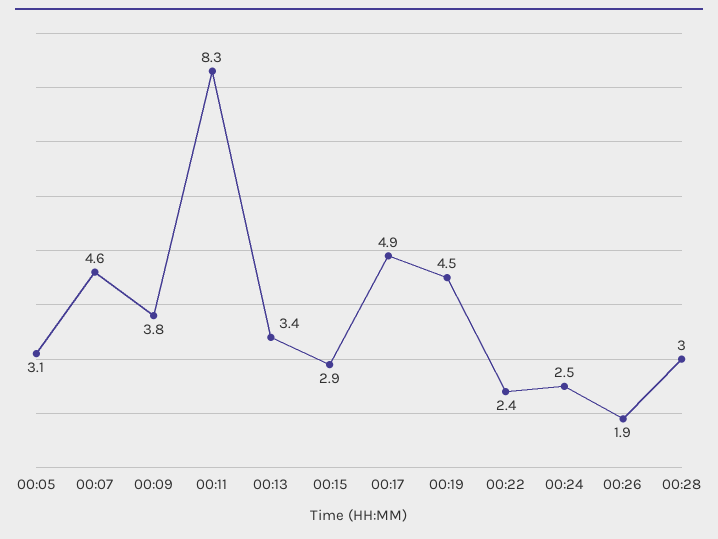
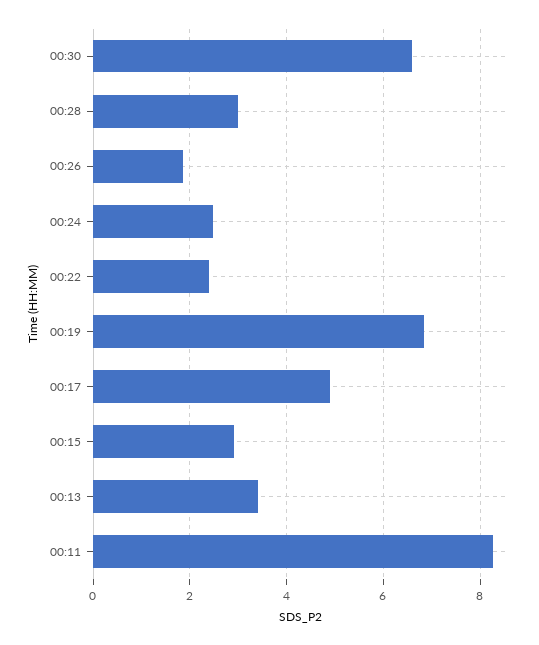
00:05: 3.1 -> none
00:07: 4.6 -> none
00:09: 3.8 -> none
00:19: 4.5 -> 6.8
00:30: none -> 6.6

